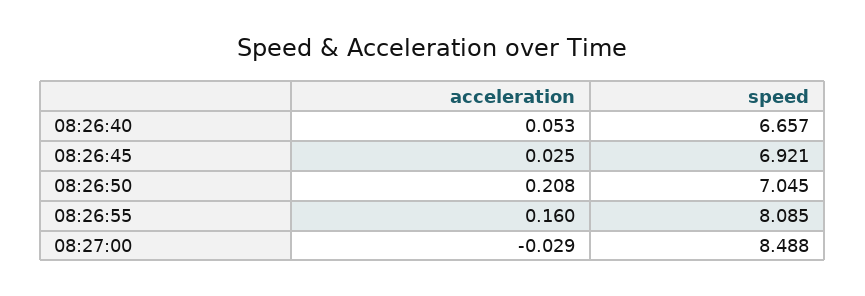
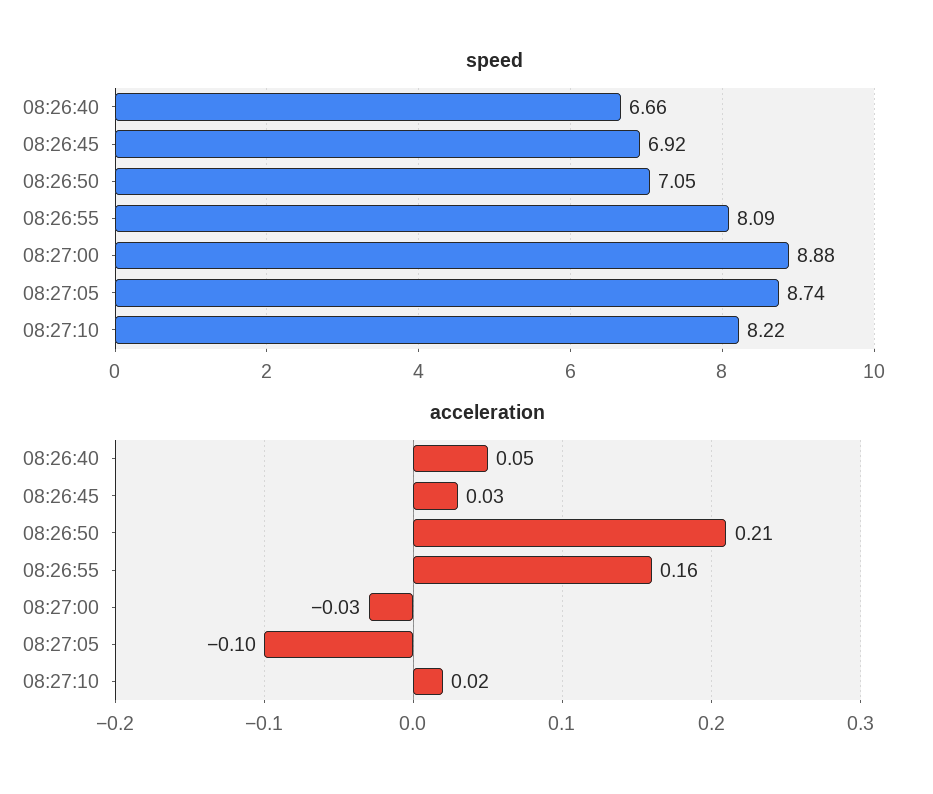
speed, 08:27:00: 8.488 -> 8.88
speed, 08:27:05: none -> 8.74
speed, 08:27:10: none -> 8.22
acceleration, 08:27:05: none -> -0.1
acceleration, 08:27:10: none -> 0.02

